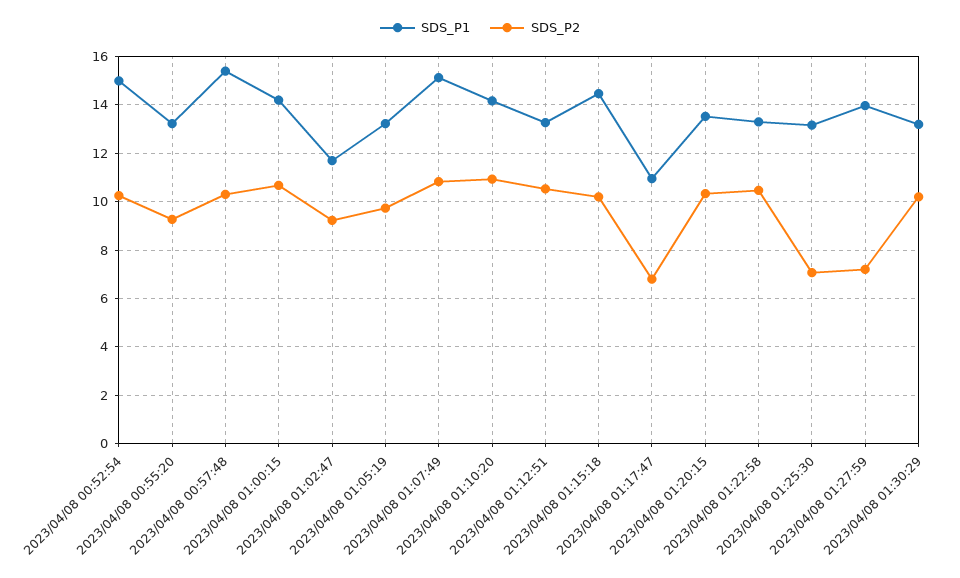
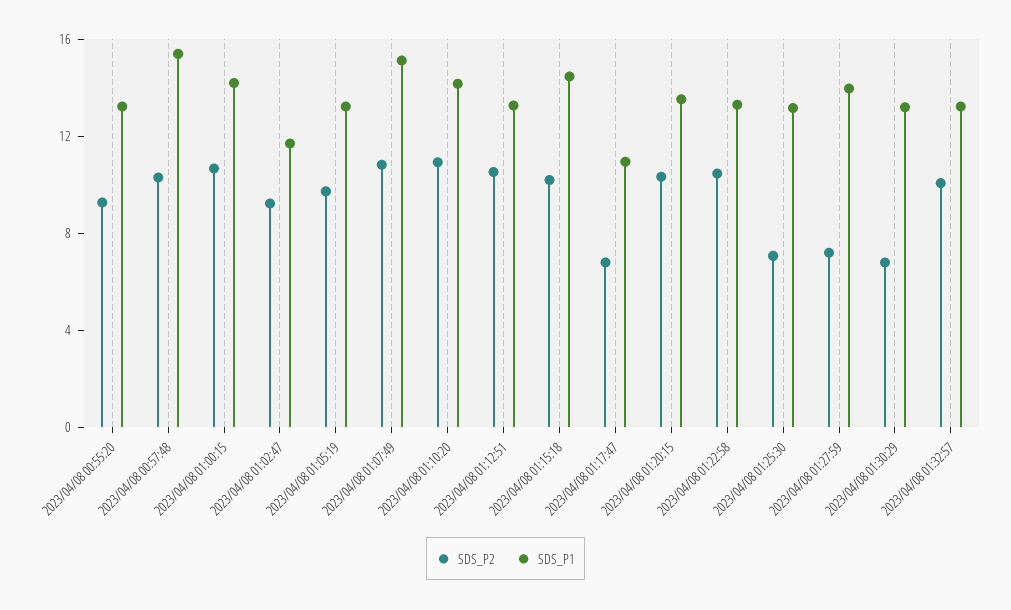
SDS_P1, 2023/04/08 00:52:54: 15 -> none
SDS_P2, 2023/04/08 00:52:54: 10.25 -> none
SDS_P2, 2023/04/08 01:30:29: 10.25 -> 7
SDS_P2, 2023/04/08 01:32:57: none -> 10
SDS_P1, 2023/04/08 01:32:57: none -> 13

